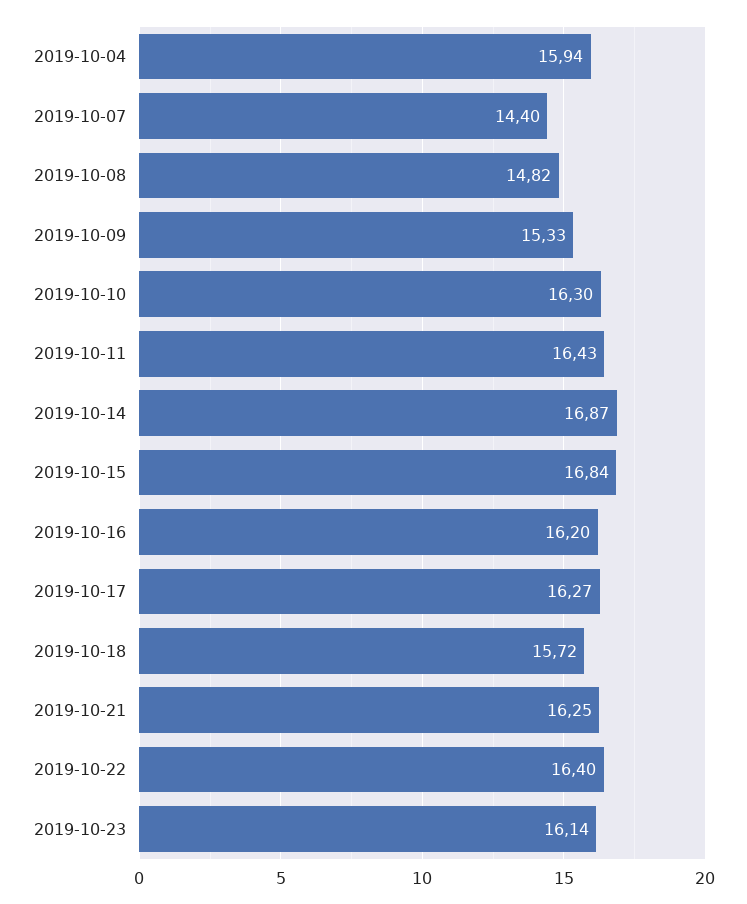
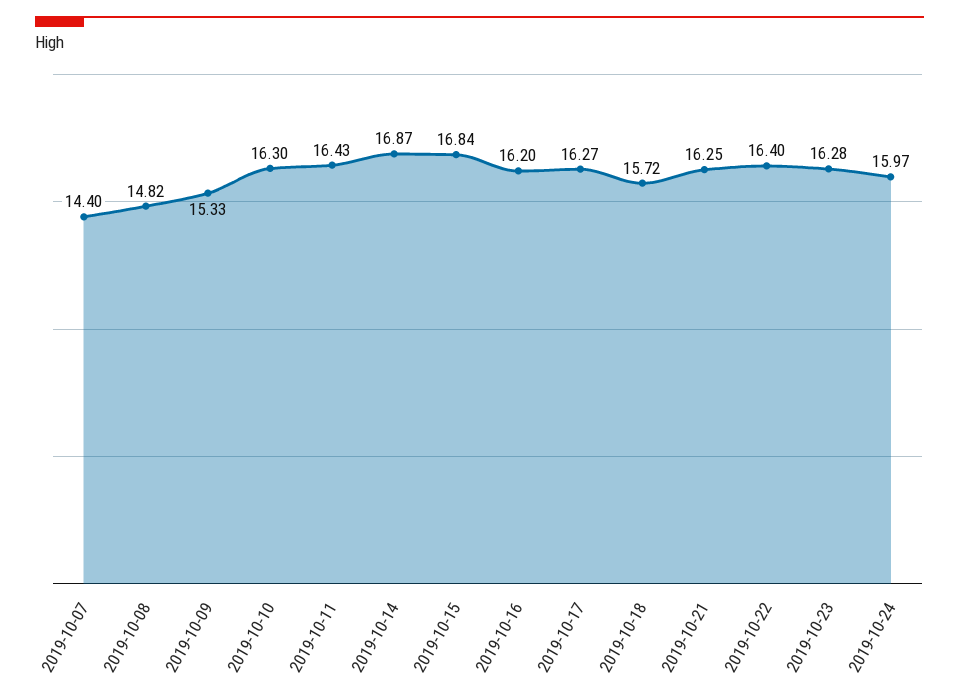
2019-10-04: 15.94 -> none
2019-10-23: 16.14 -> 16.28
2019-10-24: none -> 15.97

